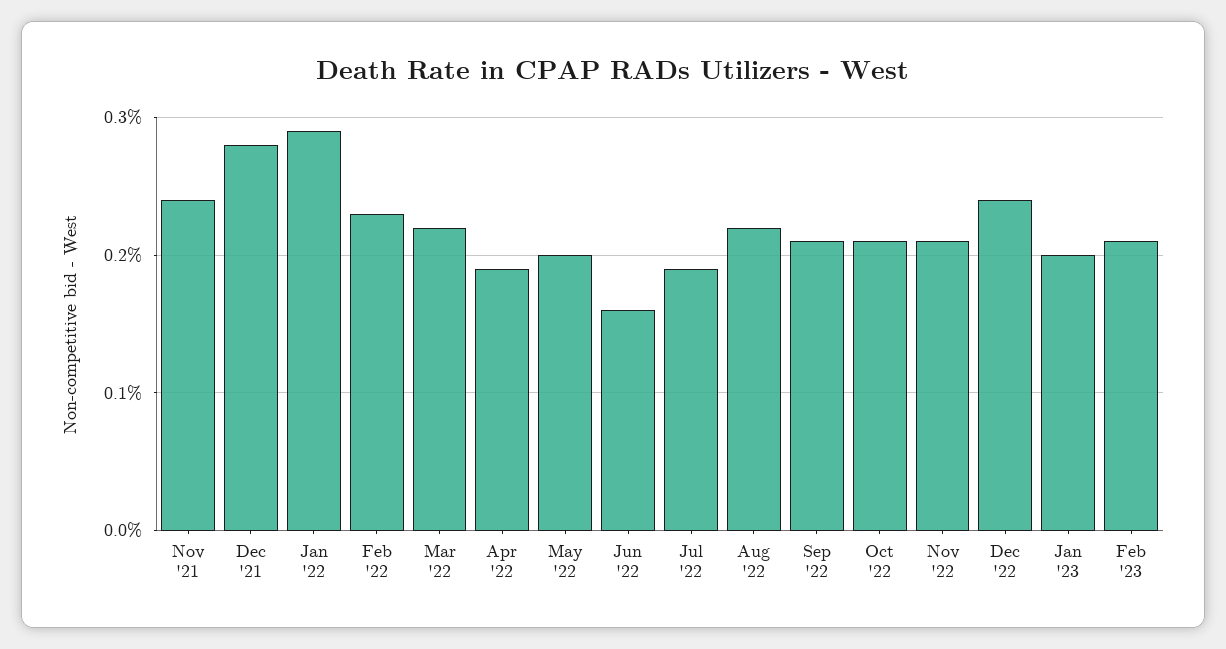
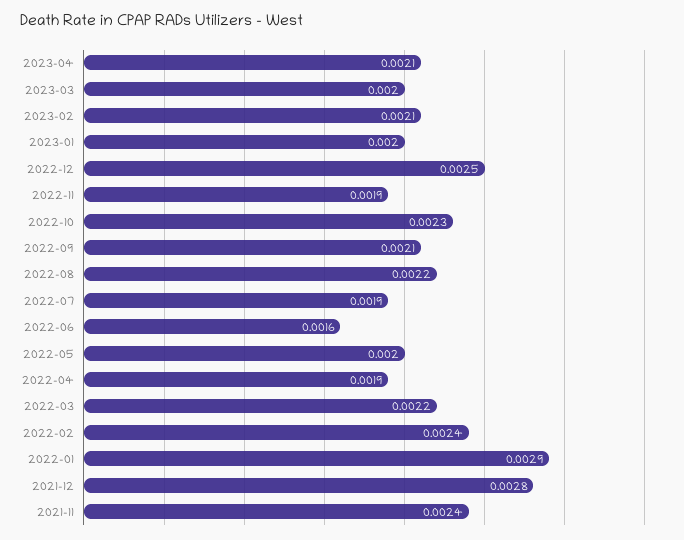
Feb '22: 0.0023 -> 0.0024
Oct '22: 0.0021 -> 0.0023
Nov '22: 0.0021 -> 0.0019
Dec '22: 0.0024 -> 0.0025
2023-04: none -> 0.0021
2023-03: none -> 0.002

